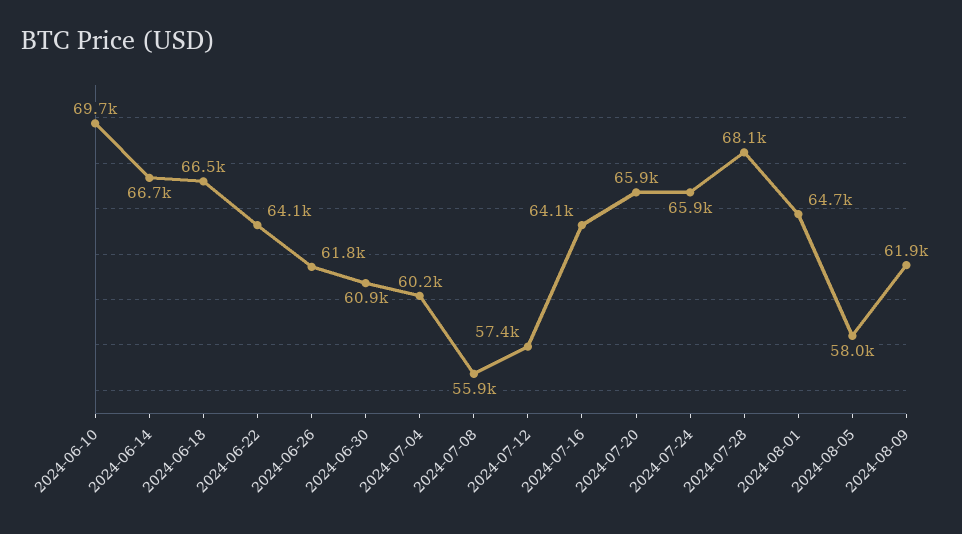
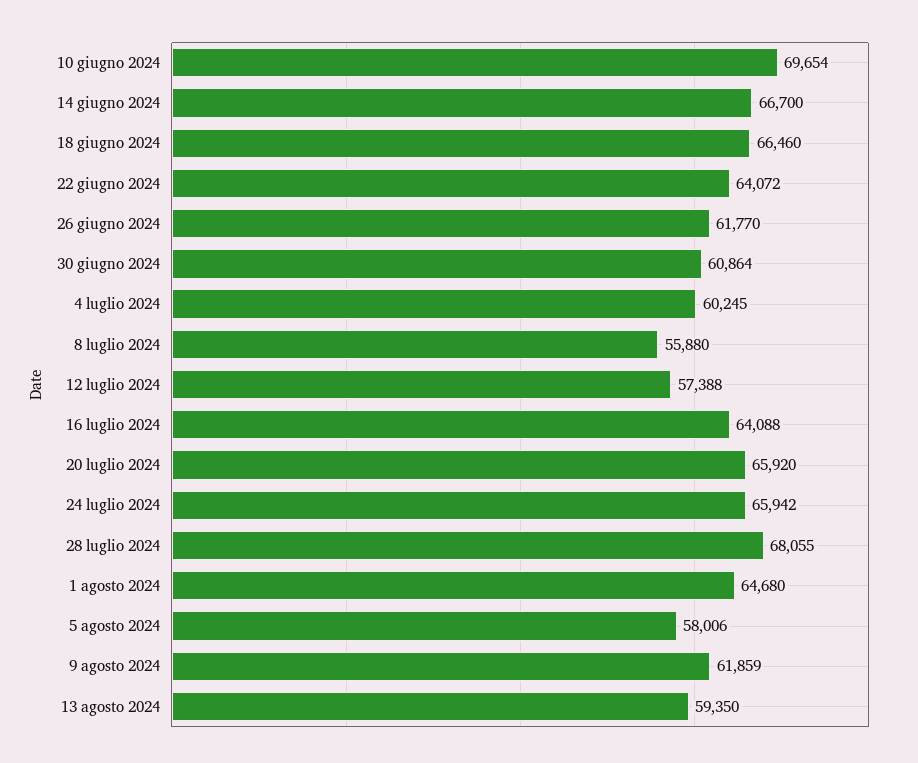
13 agosto 2024: none -> 59350

